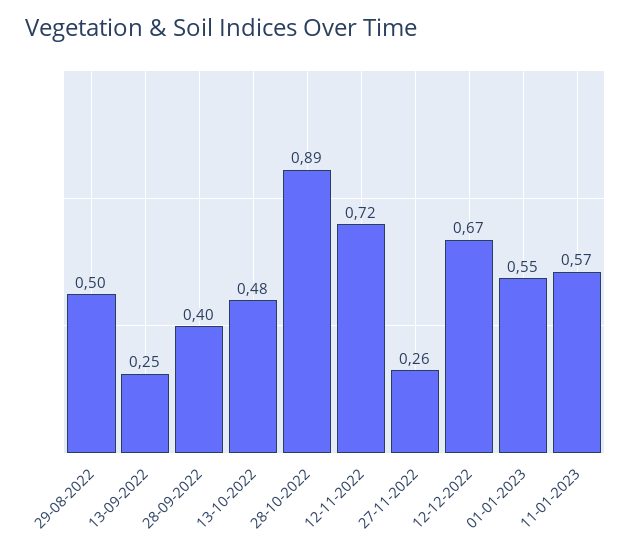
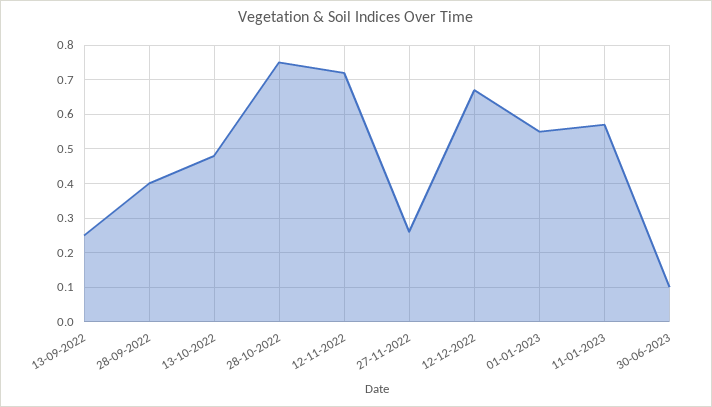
29-08-2022: 0.5 -> none
28-10-2022: 0.89 -> 0.75
30-06-2023: none -> 0.1

